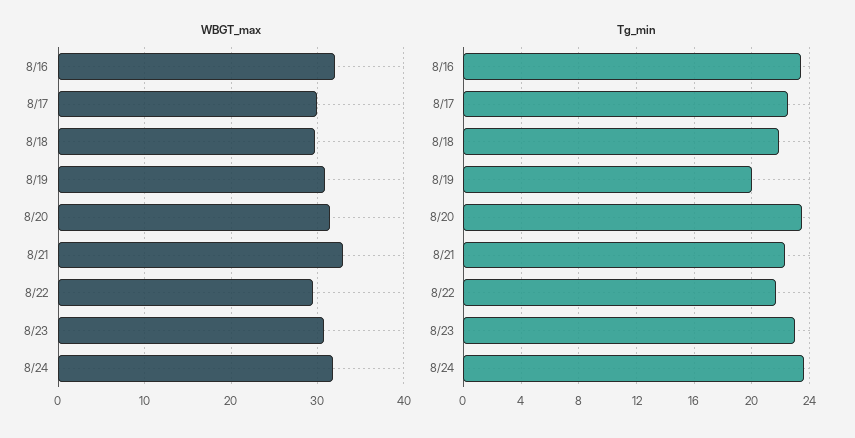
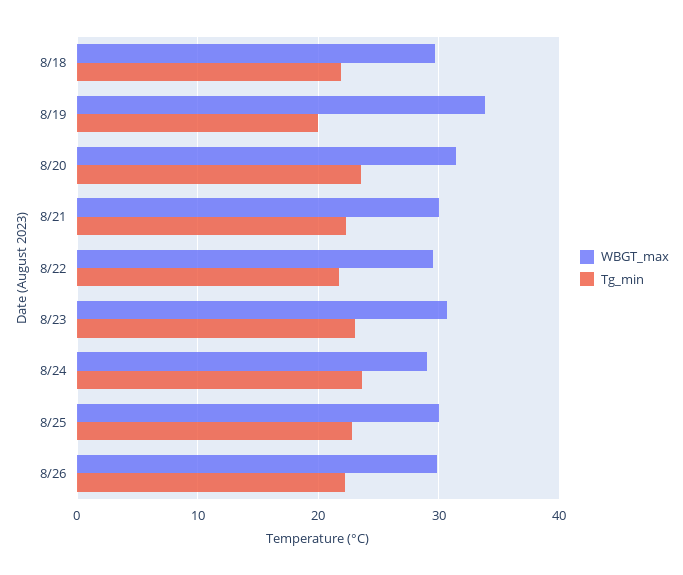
WBGT_max, 8/16: 32 -> none
WBGT_max, 8/17: 30 -> none
WBGT_max, 8/19: 31 -> 34
WBGT_max, 8/21: 33 -> 30
WBGT_max, 8/24: 32 -> 29
Tg_min, 8/16: 23.5 -> none
Tg_min, 8/17: 22.5 -> none
WBGT_max, 8/25: none -> 30
Tg_min, 8/25: none -> 23
WBGT_max, 8/26: none -> 30
Tg_min, 8/26: none -> 22

